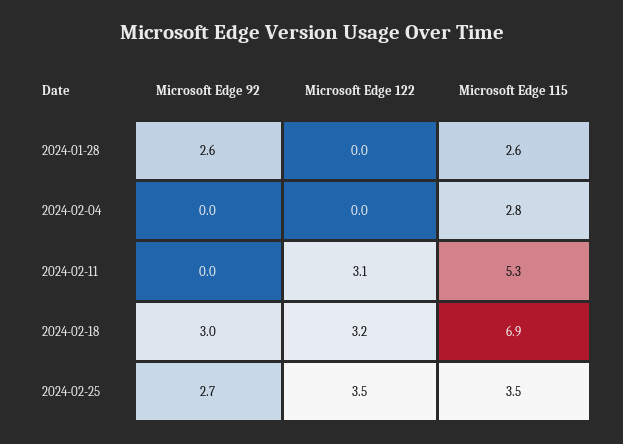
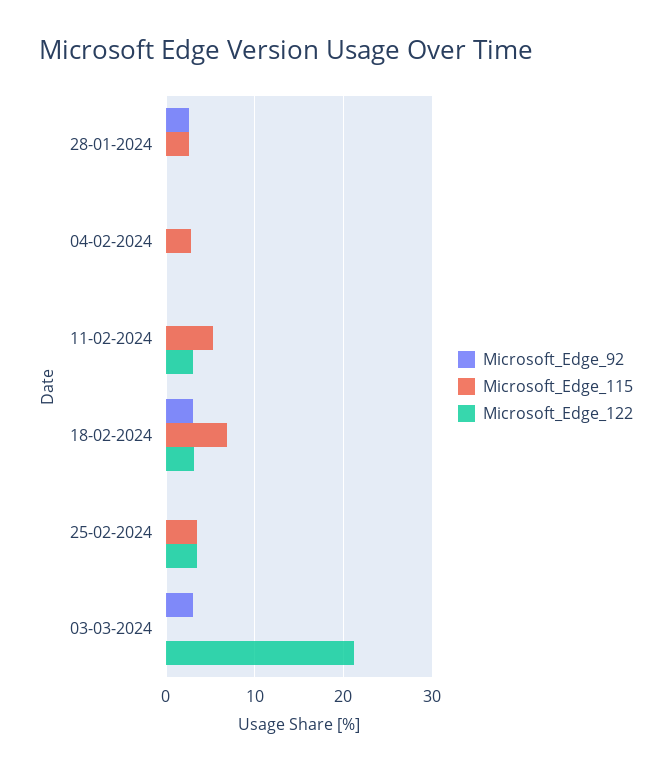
Microsoft Edge 92, 2024-02-25: 2.7 -> 0
Microsoft Edge 92, 03-03-2024: none -> 3
Microsoft Edge 115, 03-03-2024: none -> 0
Microsoft Edge 122, 03-03-2024: none -> 21

